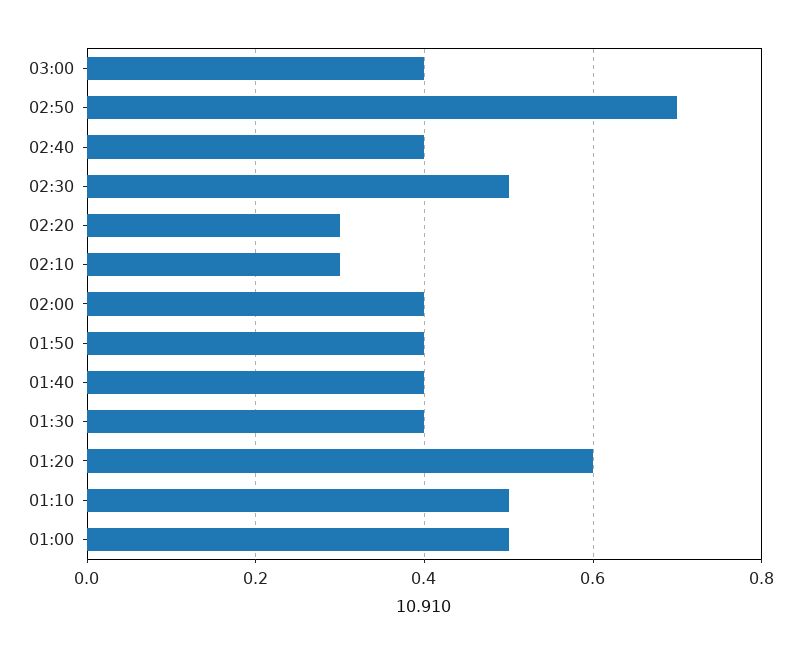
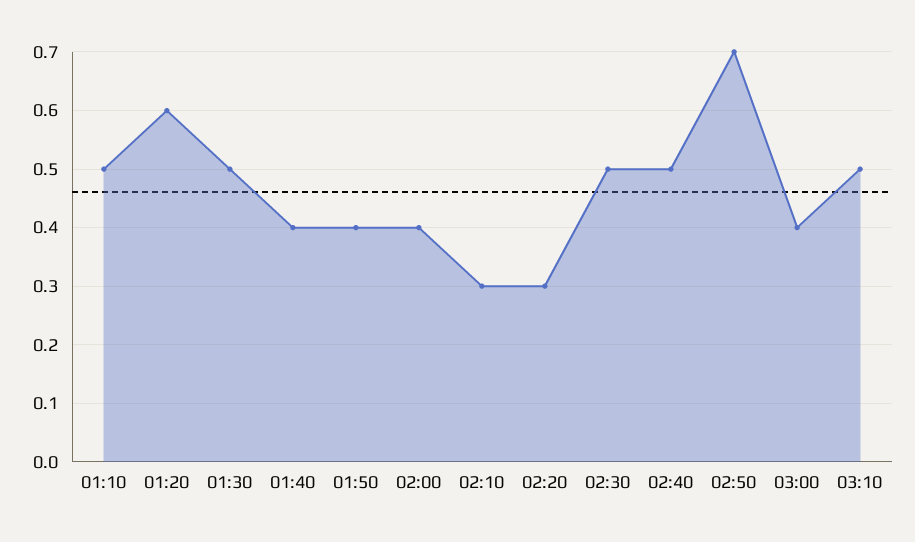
02:40: 0.4 -> 0.5
01:30: 0.4 -> 0.5
01:00: 0.5 -> none
03:10: none -> 0.5

